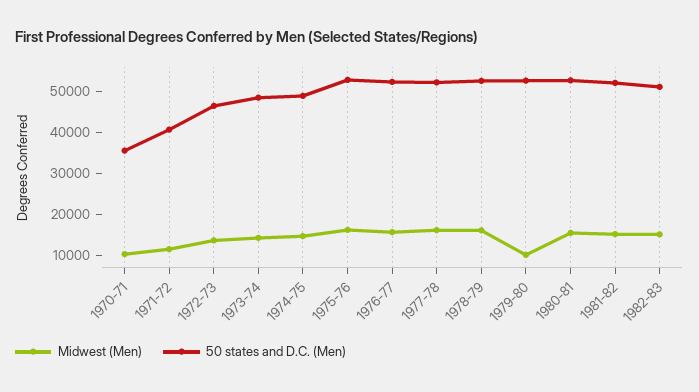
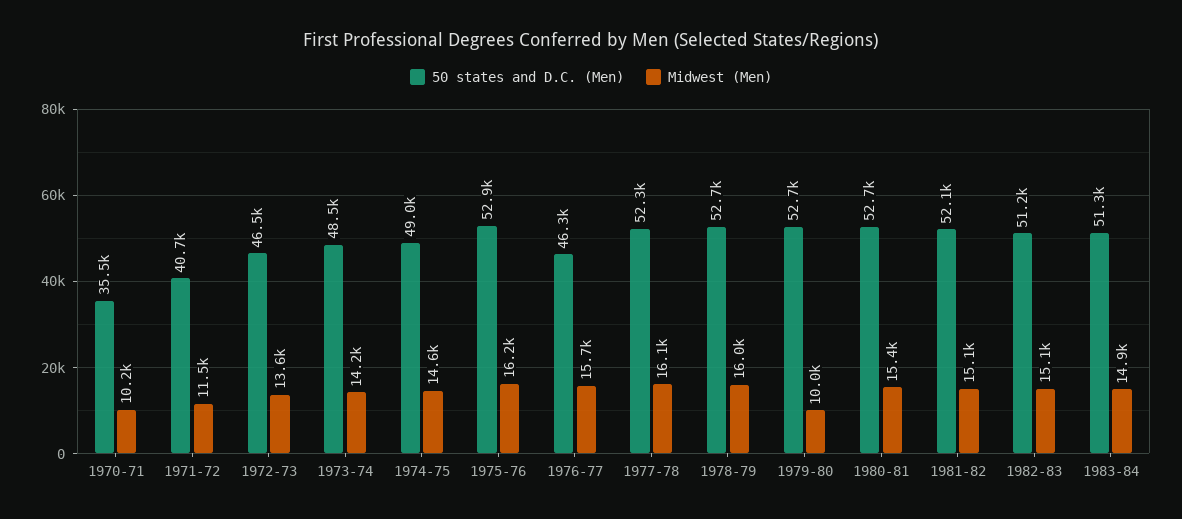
50 states and D.C. (Men), 1976-77: 52000 -> 46300
50 states and D.C. (Men), 1983-84: none -> 51300
Midwest (Men), 1983-84: none -> 14900

